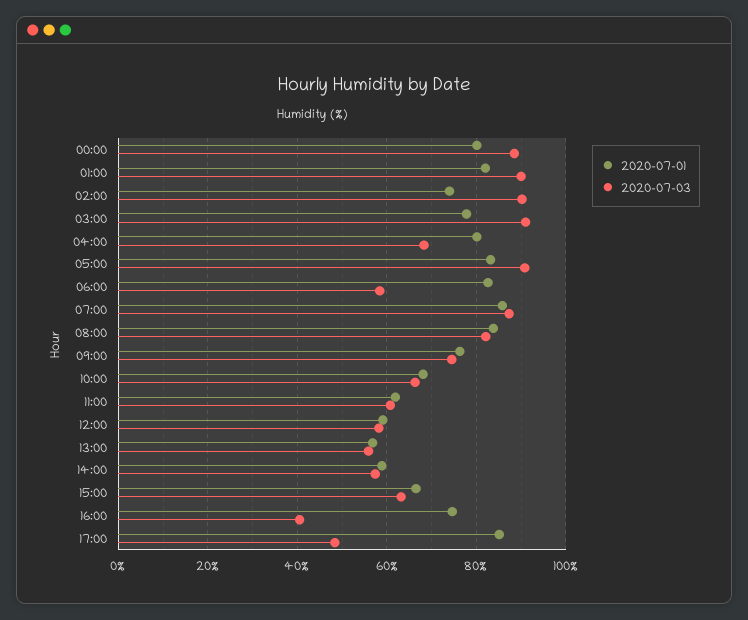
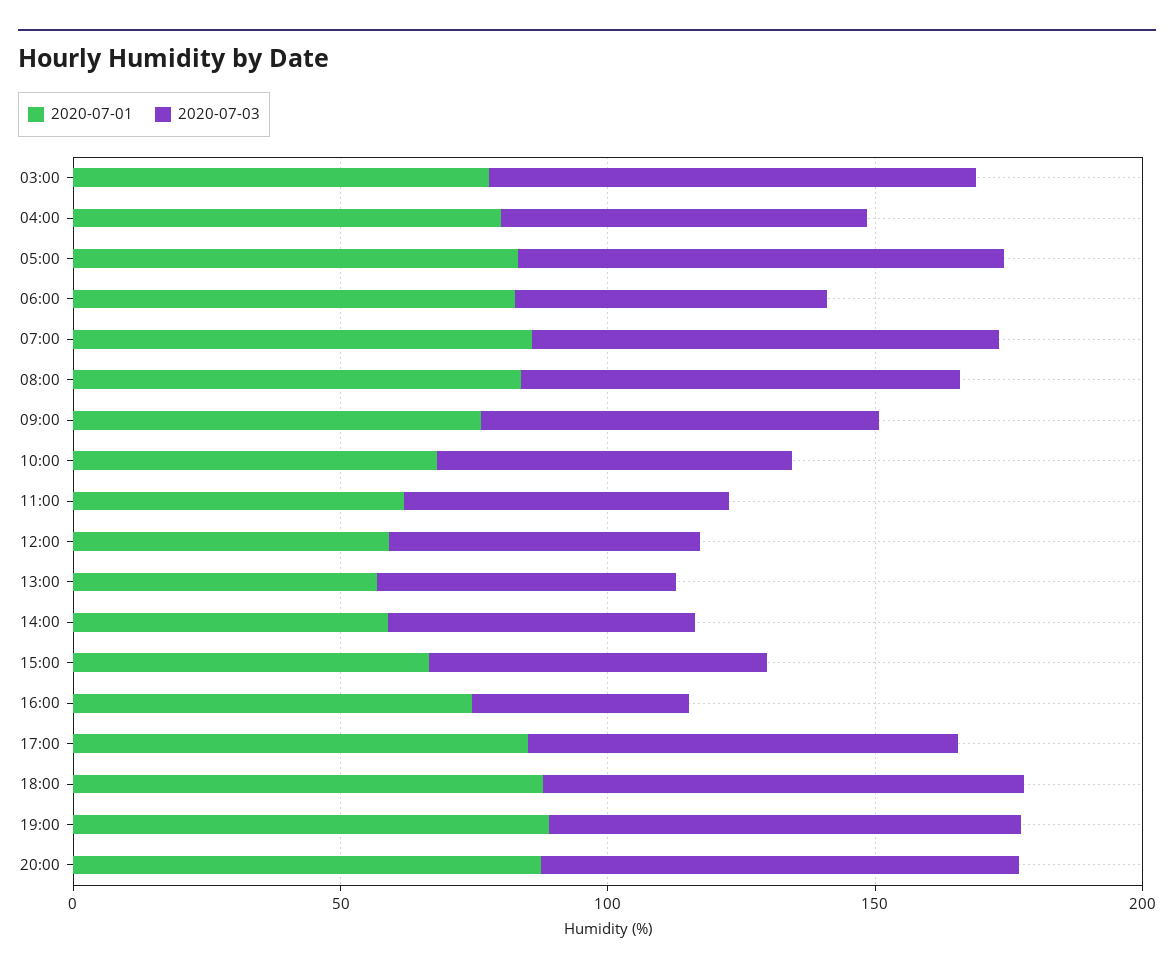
2020-07-01, 00:00: 80 -> none
2020-07-03, 00:00: 88 -> none
2020-07-01, 01:00: 82 -> none
2020-07-03, 01:00: 90 -> none
2020-07-01, 02:00: 74 -> none
2020-07-03, 02:00: 90 -> none
2020-07-03, 17:00: 48 -> 80
2020-07-01, 18:00: none -> 90
2020-07-03, 18:00: none -> 90
2020-07-01, 19:00: none -> 90
2020-07-03, 19:00: none -> 90
2020-07-01, 20:00: none -> 90
2020-07-03, 20:00: none -> 90

